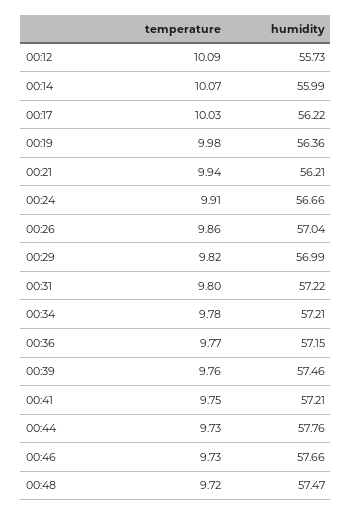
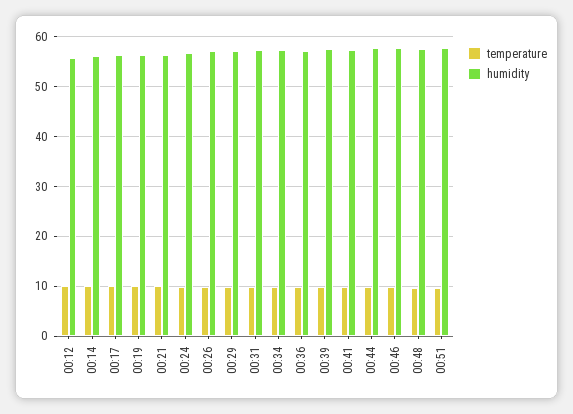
temperature, 00:51: none -> 10
humidity, 00:51: none -> 58

